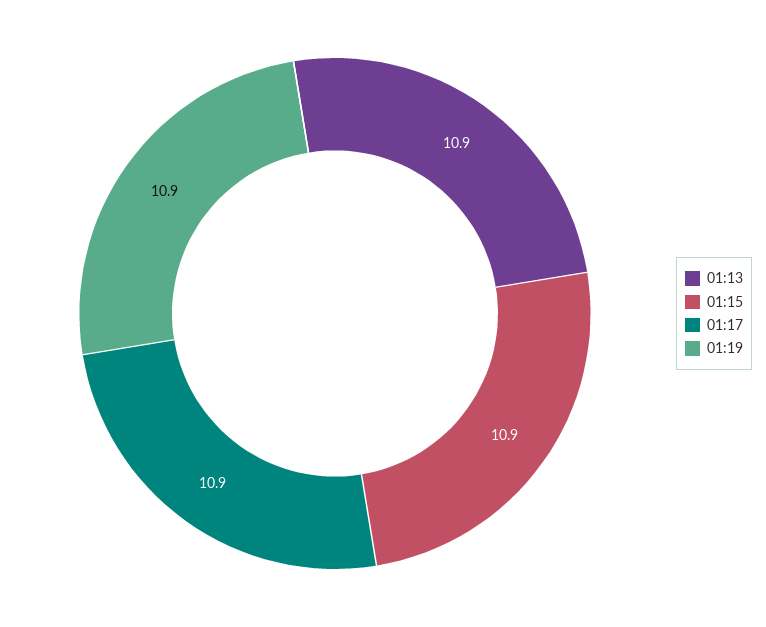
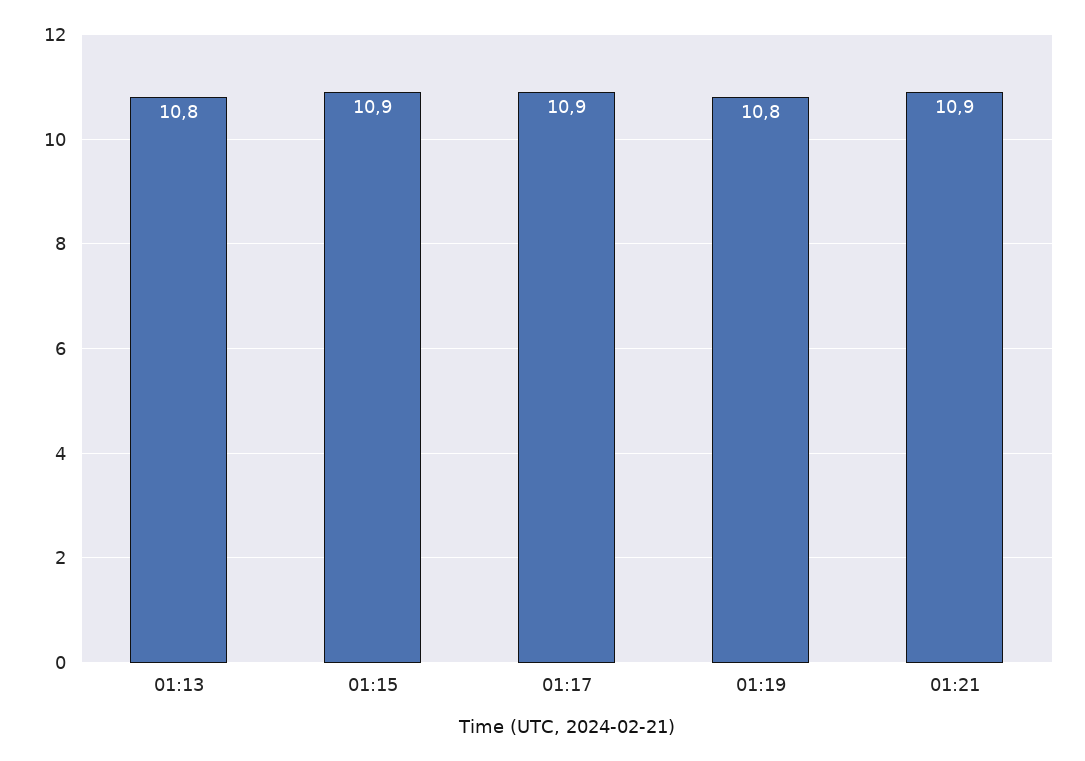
01:13: 10.9 -> 10.8
01:19: 10.9 -> 10.8
01:21: none -> 10.9

